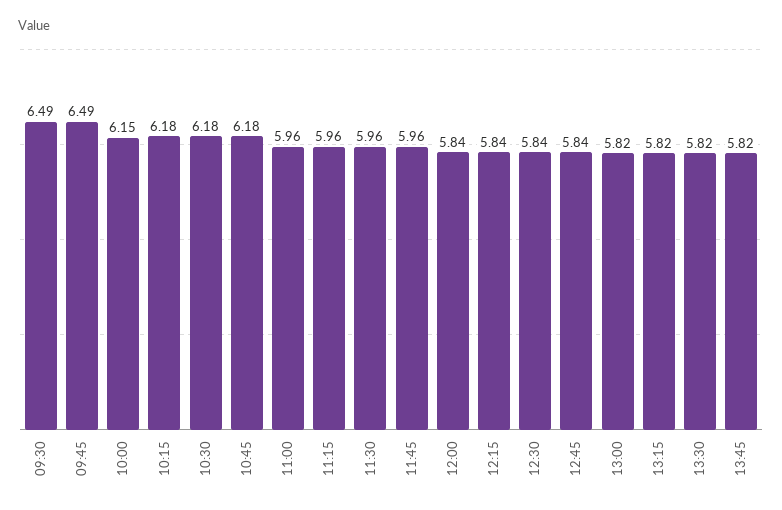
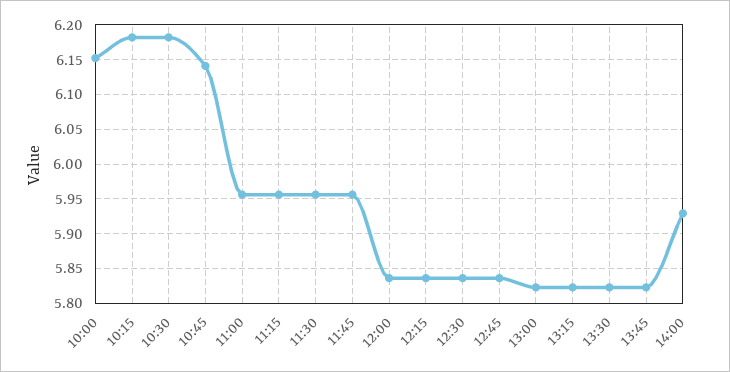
09:30: 6.49 -> none
09:45: 6.49 -> none
10:45: 6.18 -> 6.14
14:00: none -> 5.93

